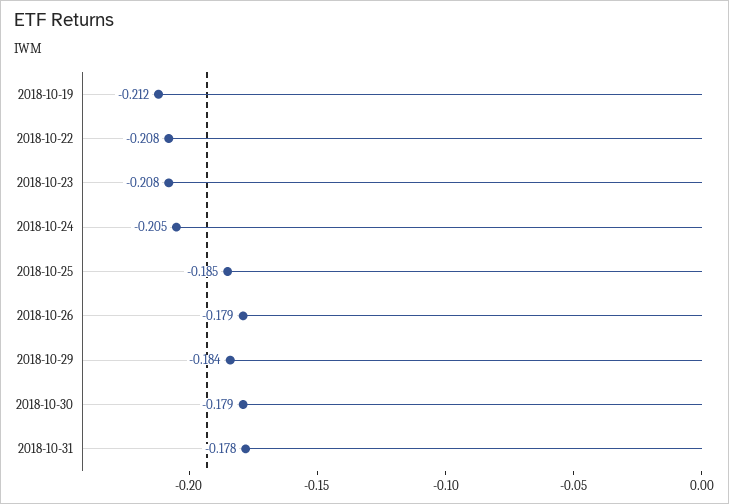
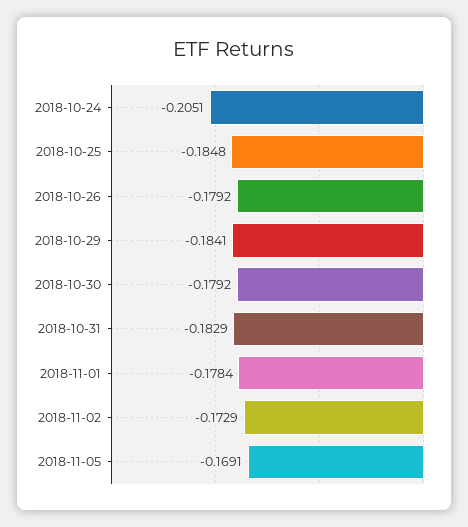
2018-10-19: -0.212 -> none
2018-10-22: -0.208 -> none
2018-10-23: -0.208 -> none
2018-10-31: -0.178 -> -0.1829
2018-11-01: none -> -0.1784
2018-11-02: none -> -0.1729
2018-11-05: none -> -0.1691

